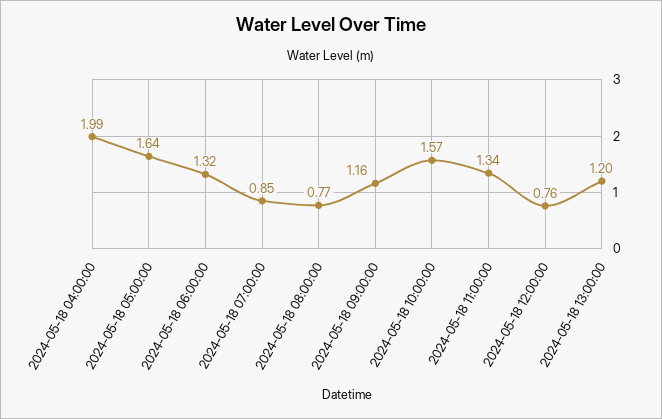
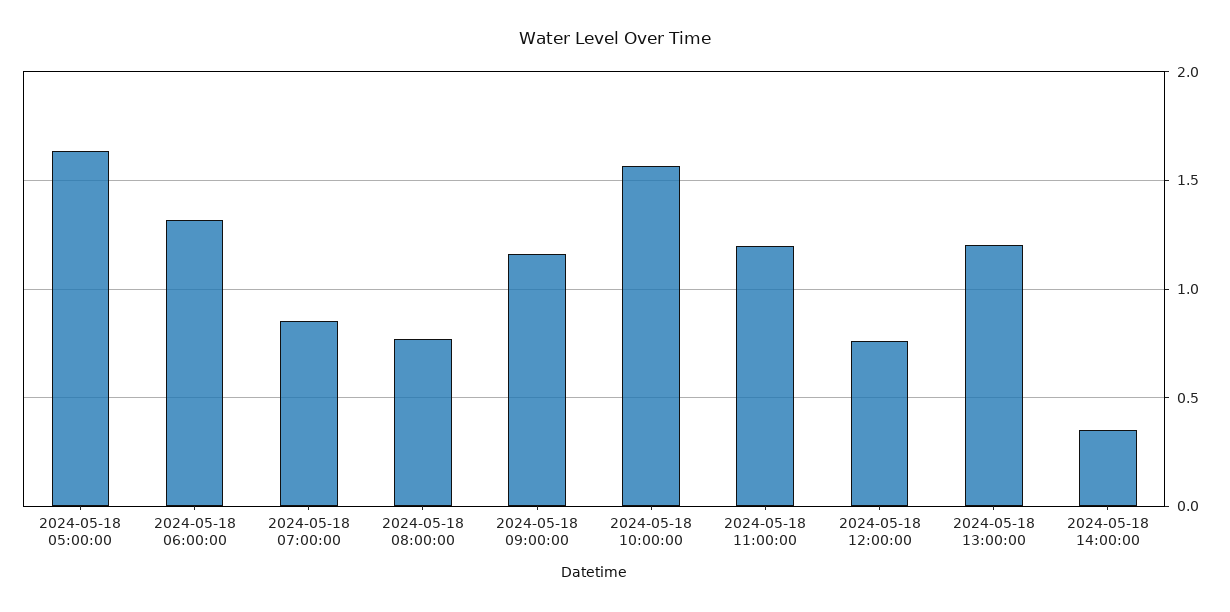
2024-05-18 04:00:00: 1.99 -> none
2024-05-18 11:00:00: 1.34 -> 1.2
2024-05-18 14:00:00: none -> 0.35

